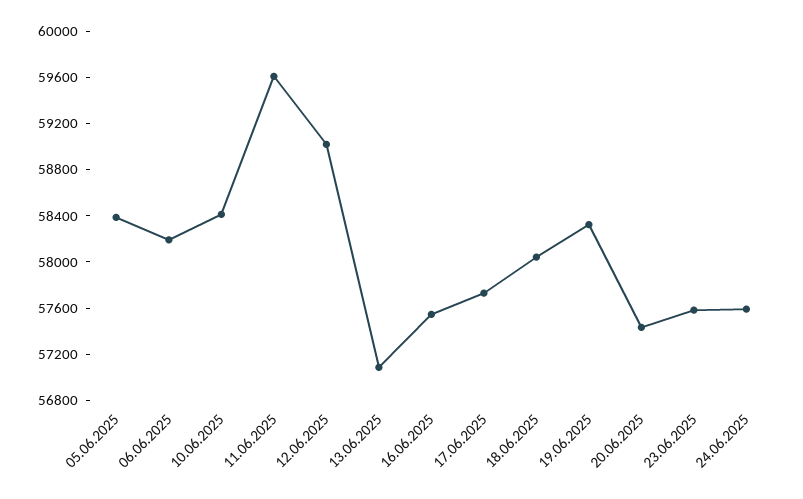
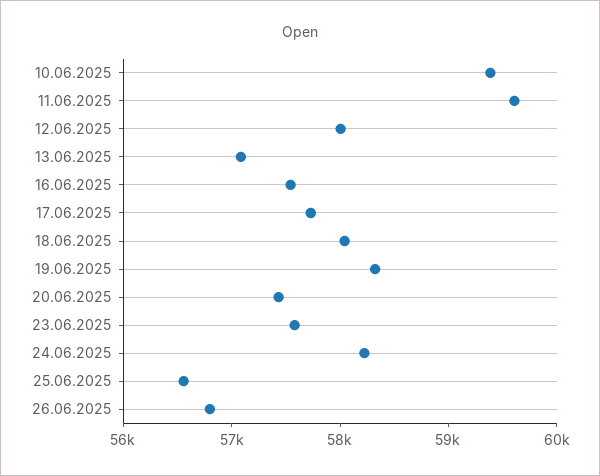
05.06.2025: 58400 -> none
06.06.2025: 58200 -> none
10.06.2025: 58400 -> 59400
12.06.2025: 59000 -> 58000
24.06.2025: 57600 -> 58200
25.06.2025: none -> 56600
26.06.2025: none -> 56800

